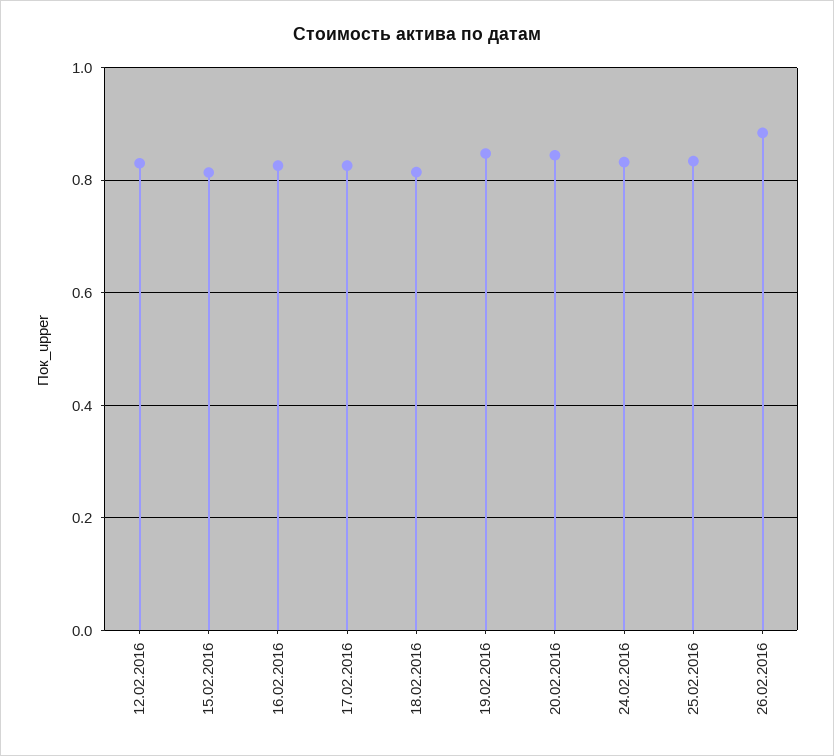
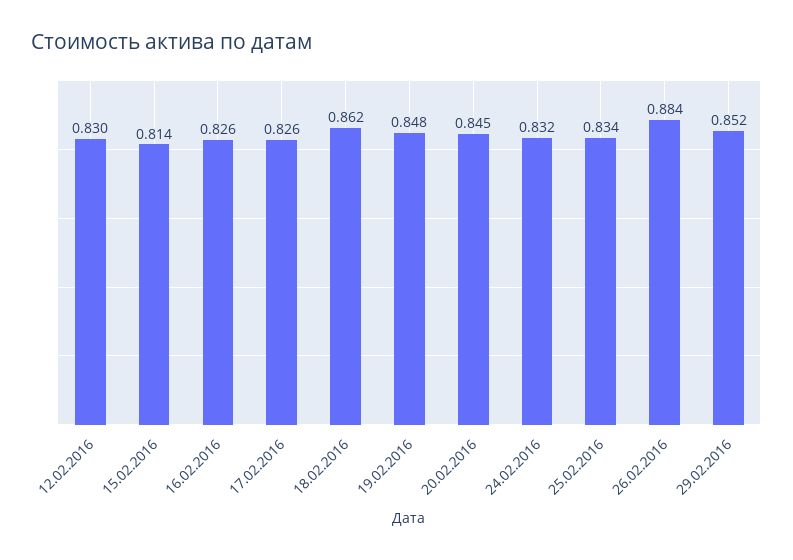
18.02.2016: 0.82 -> 0.862
29.02.2016: none -> 0.852

